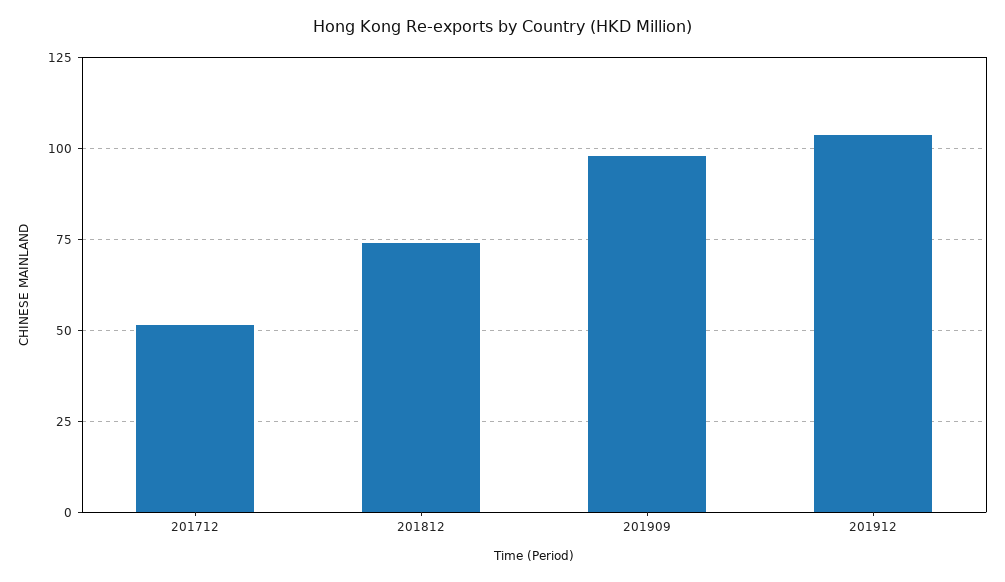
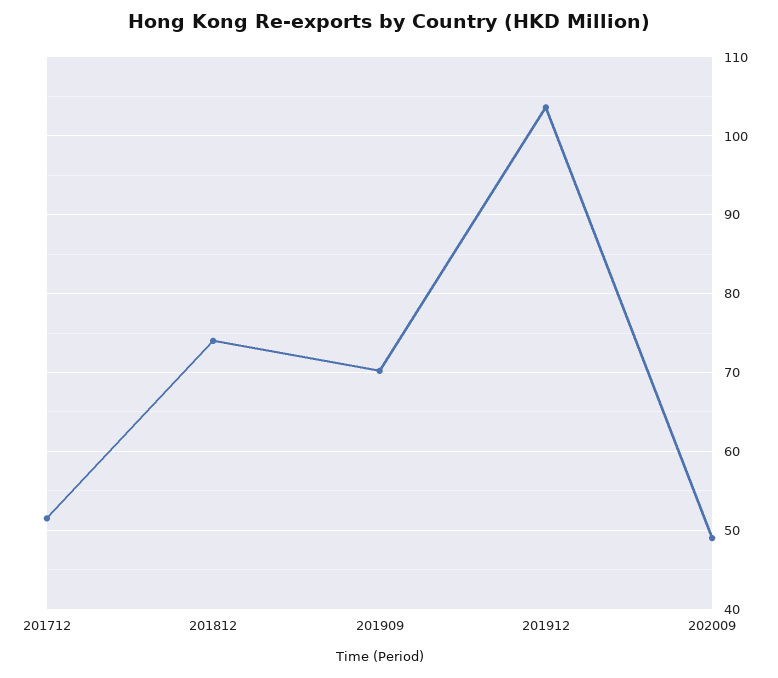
201909: 97.5 -> 70
202009: none -> 49

